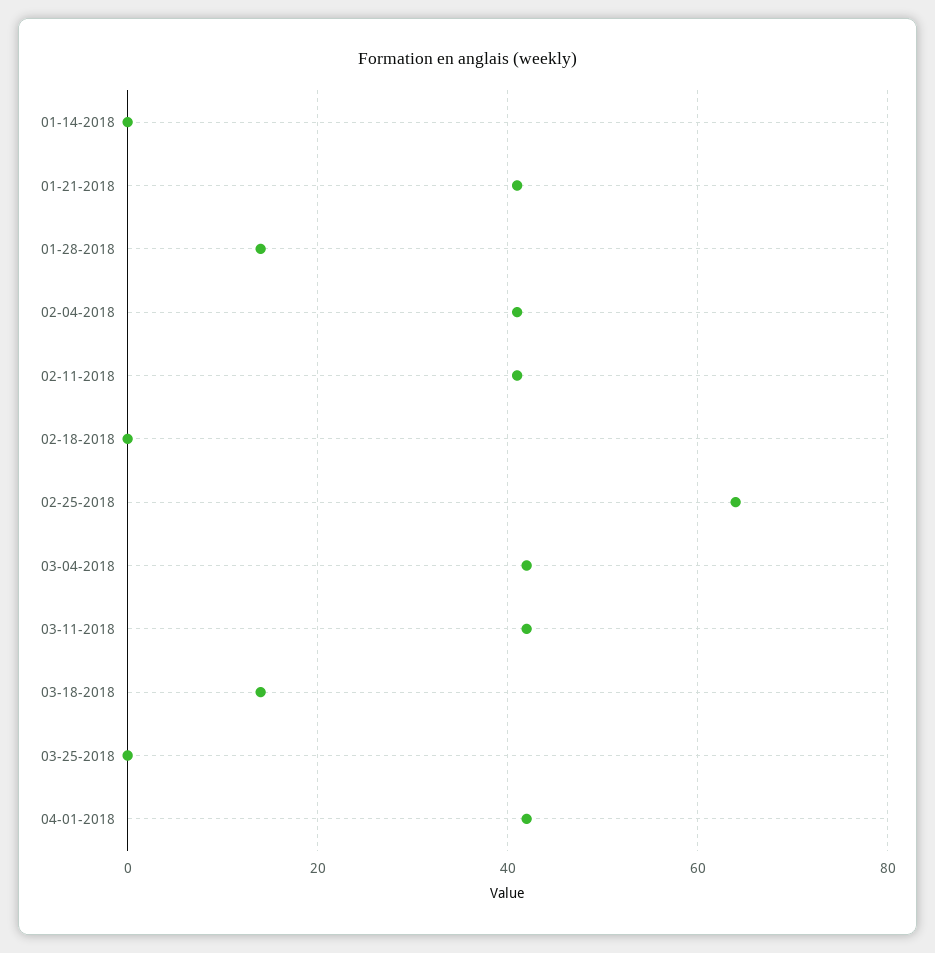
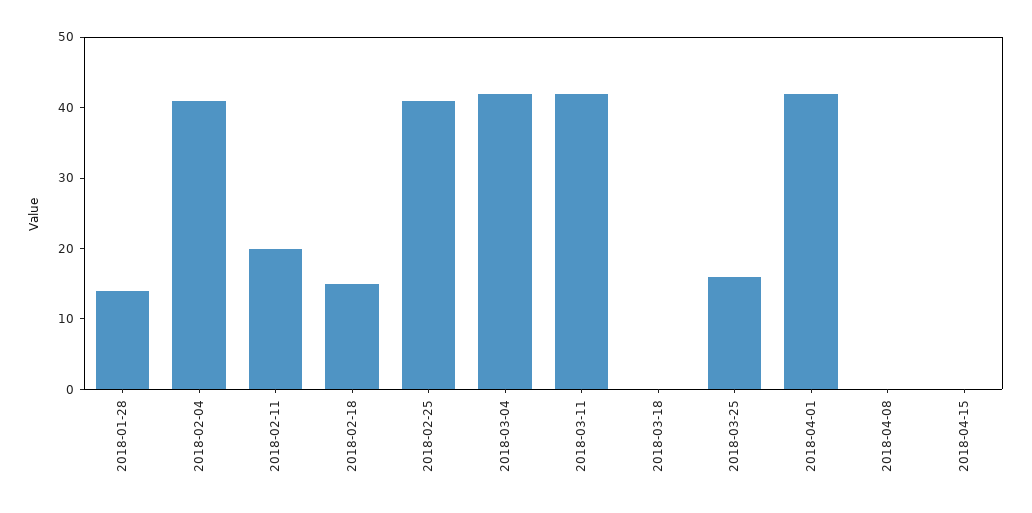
01-14-2018: 0 -> none
01-21-2018: 40 -> none
02-11-2018: 40 -> 20
02-18-2018: 0 -> 15
02-25-2018: 65 -> 40
03-18-2018: 15 -> 0
03-25-2018: 0 -> 15
2018-04-08: none -> 0
2018-04-15: none -> 0

